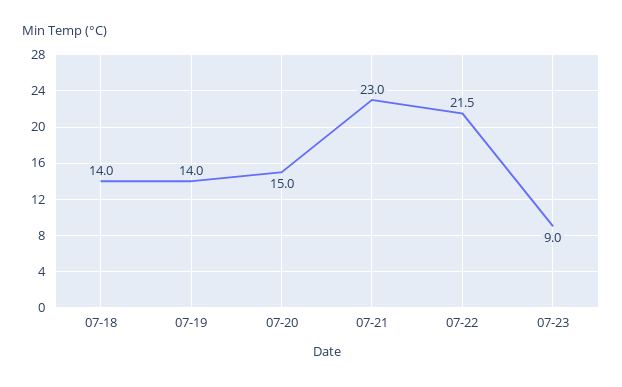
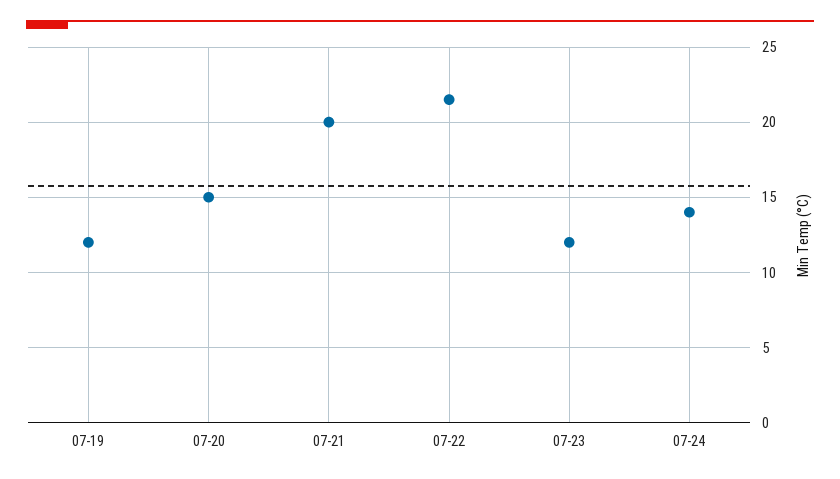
07-18: 14 -> none
07-19: 14 -> 12
07-21: 23 -> 20
07-23: 9 -> 12
07-24: none -> 14

